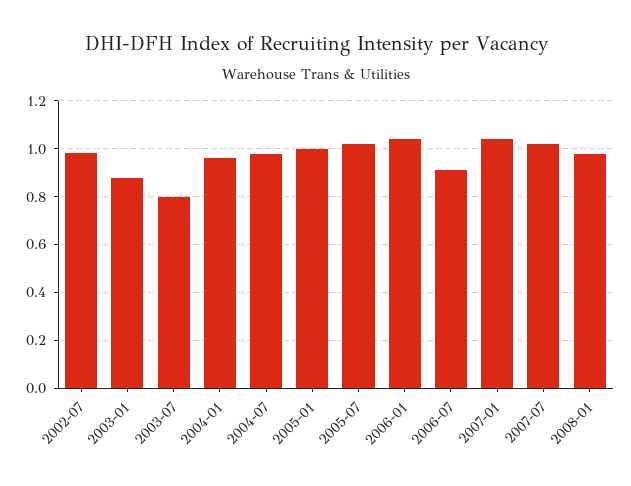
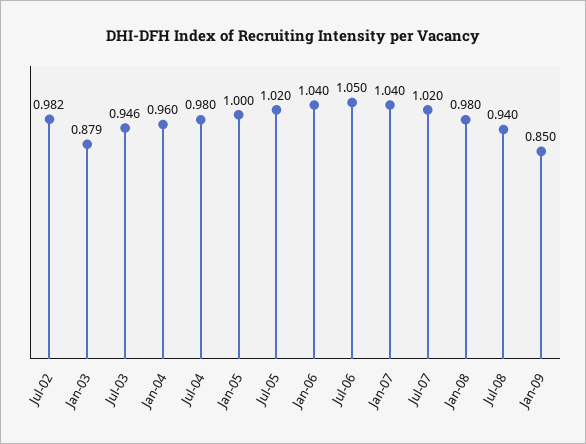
2003-07: 0.8 -> 0.946
2006-07: 0.9 -> 1.05
Jul-08: none -> 0.94
Jan-09: none -> 0.85

